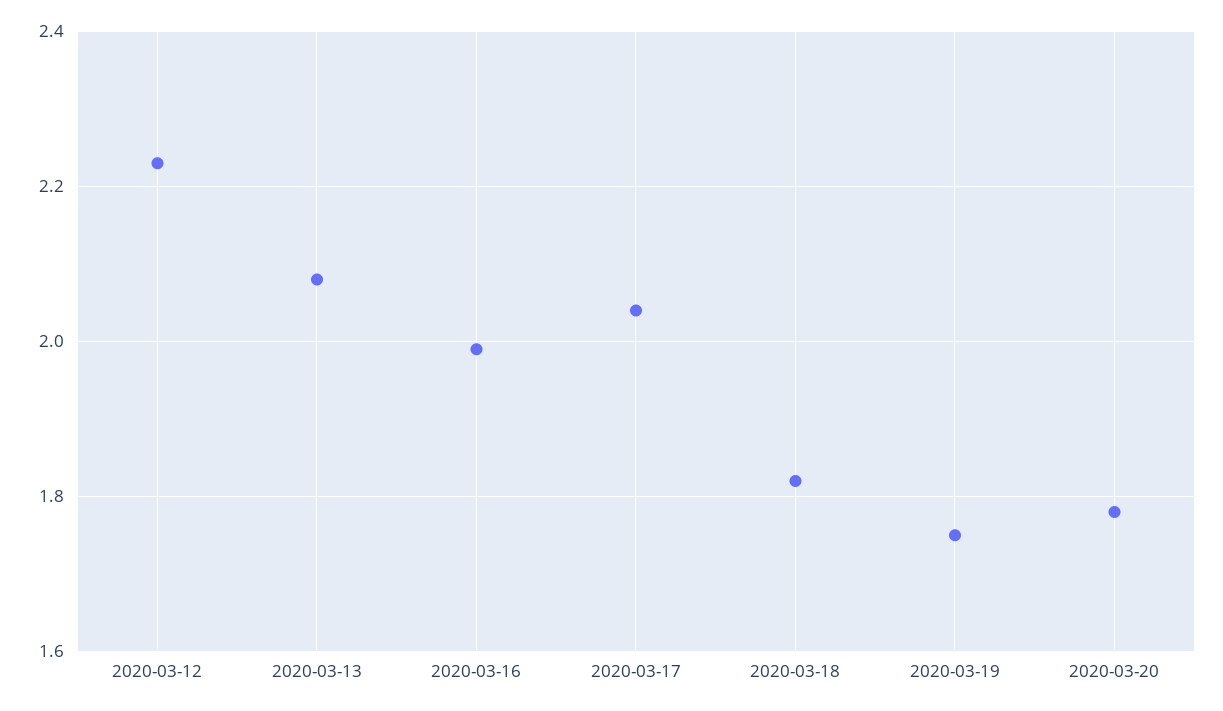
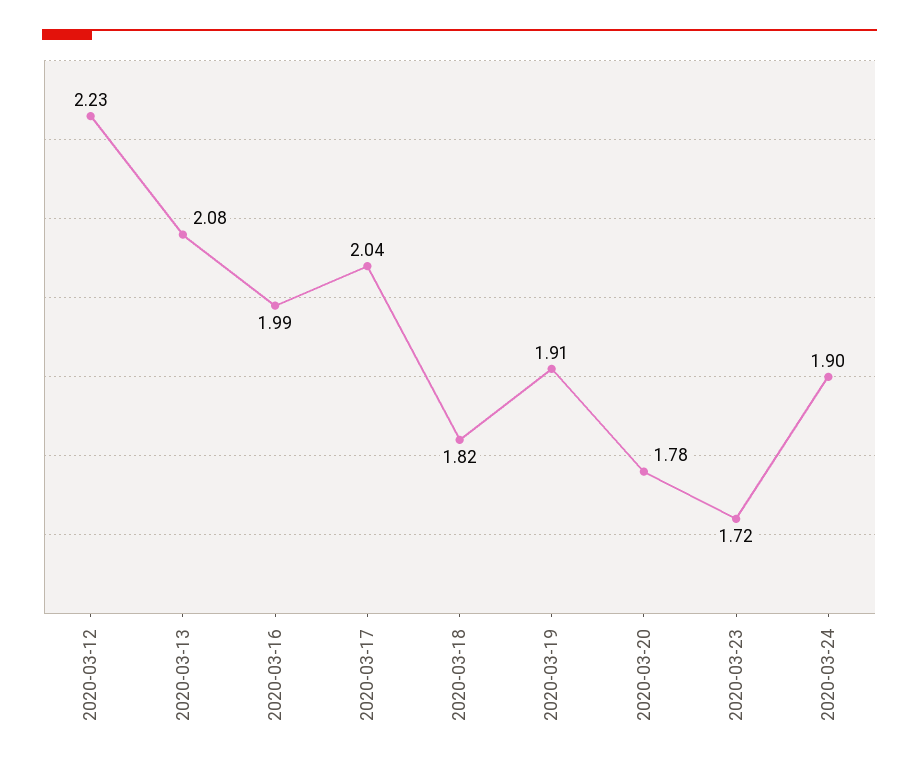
2020-03-19: 1.75 -> 1.91
2020-03-23: none -> 1.72
2020-03-24: none -> 1.9

